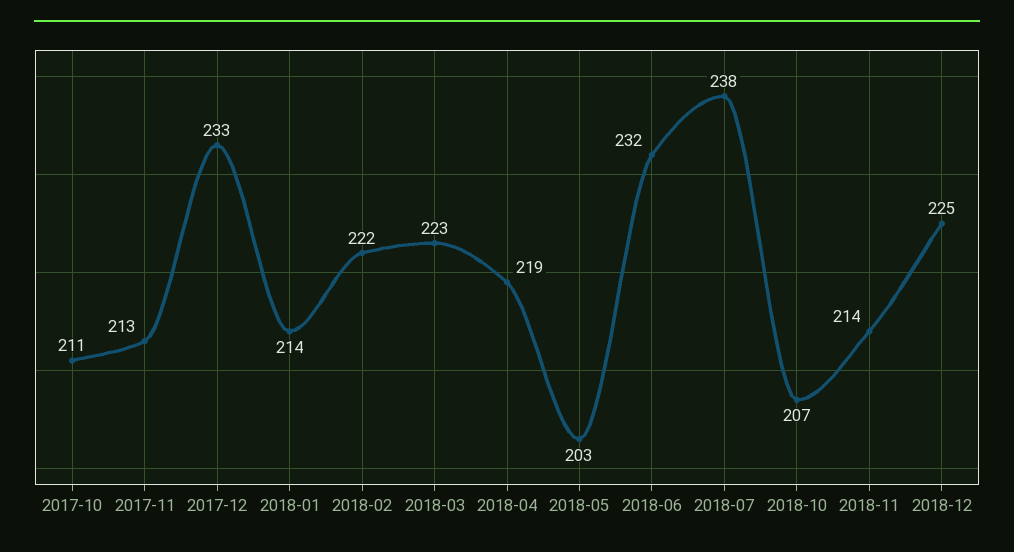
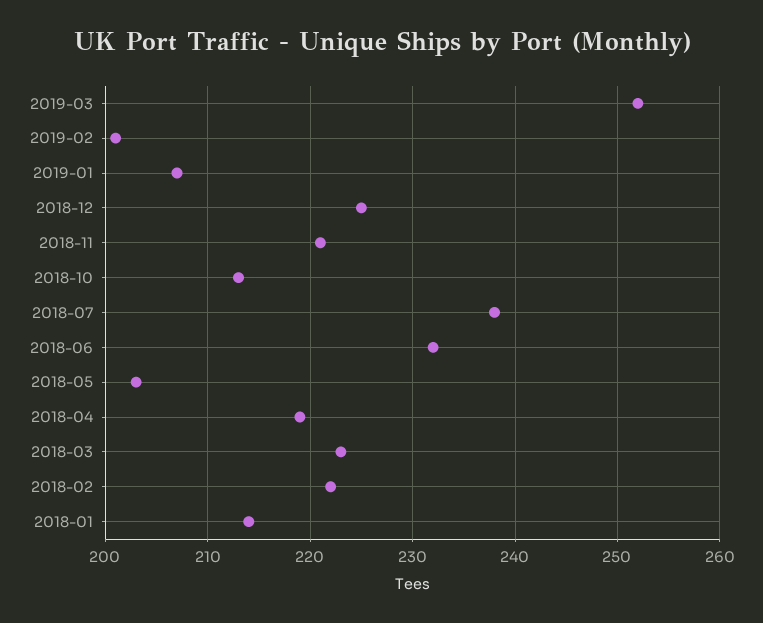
2017-10: 211 -> none
2017-11: 213 -> none
2017-12: 233 -> none
2018-10: 207 -> 213
2018-11: 214 -> 221
2019-03: none -> 252
2019-02: none -> 201
2019-01: none -> 207

